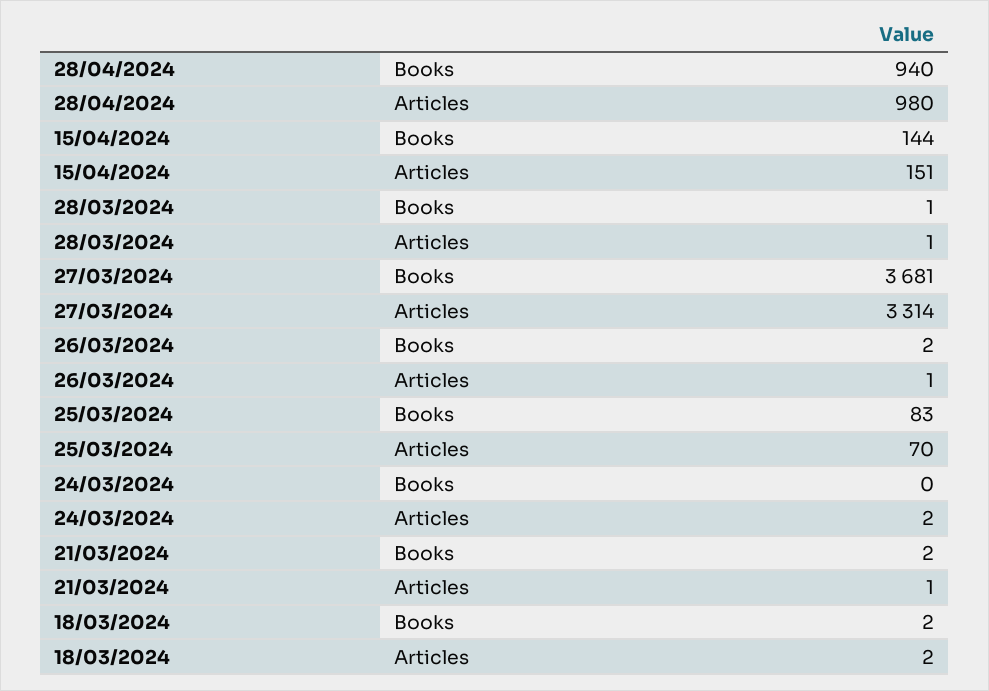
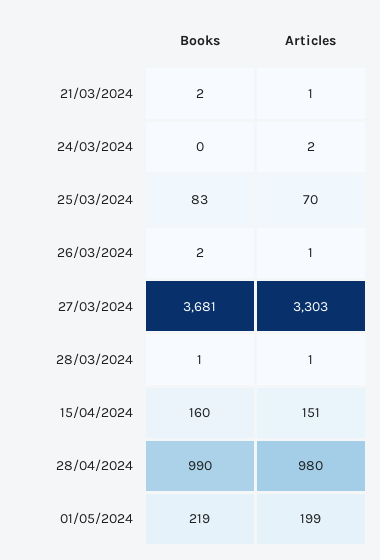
28/04/2024, Books: 940 -> 990
15/04/2024, Books: 144 -> 160
27/03/2024, Articles: 3314 -> 3303
18/03/2024, Books: 2 -> none
18/03/2024, Articles: 2 -> none
01/05/2024, Books: none -> 219
01/05/2024, Articles: none -> 199

